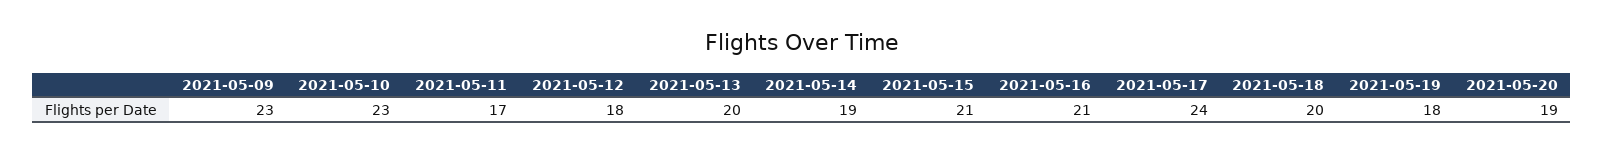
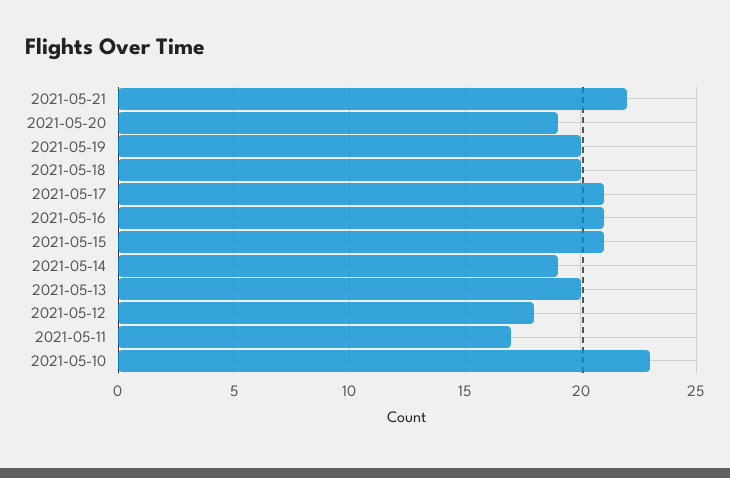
2021-05-09: 23 -> none
2021-05-17: 24 -> 21
2021-05-19: 18 -> 20
2021-05-21: none -> 22

